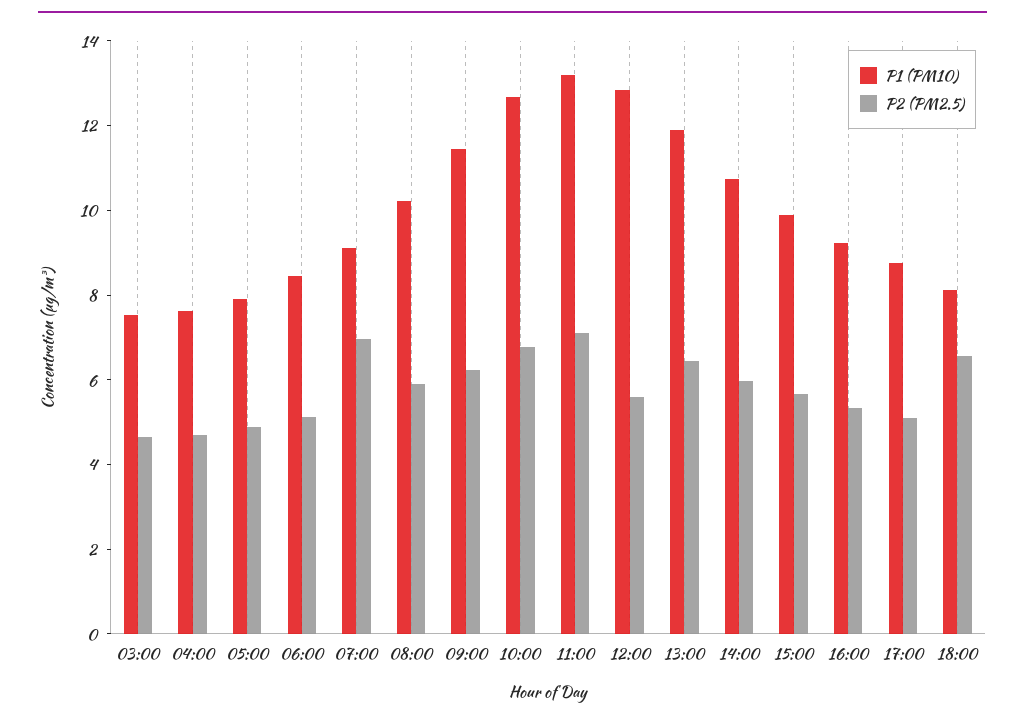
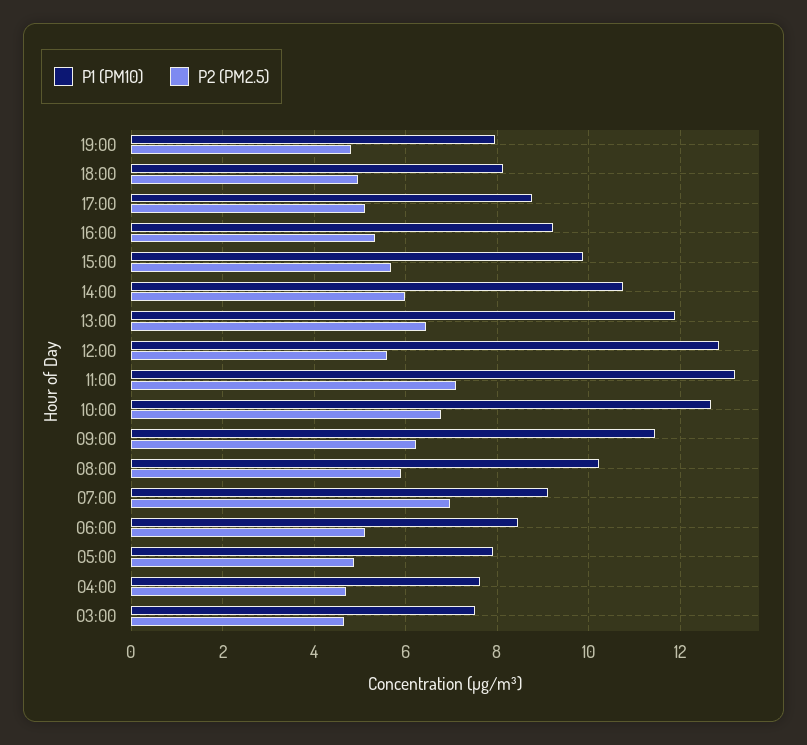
P2 (PM2.5), 18:00: 6.5 -> 5
P1 (PM10), 19:00: none -> 8
P2 (PM2.5), 19:00: none -> 4.8

